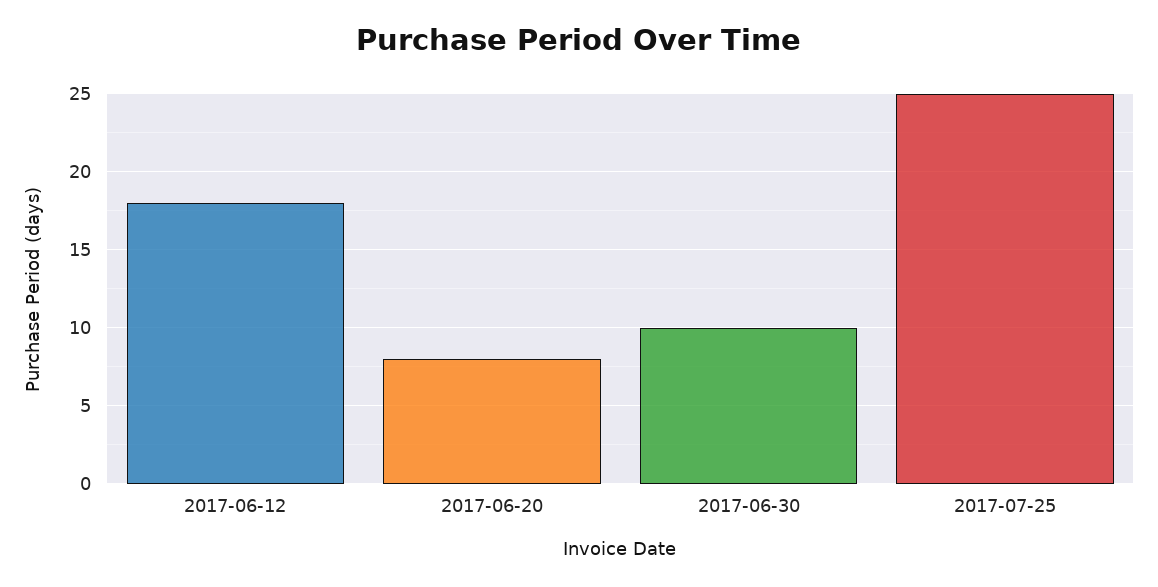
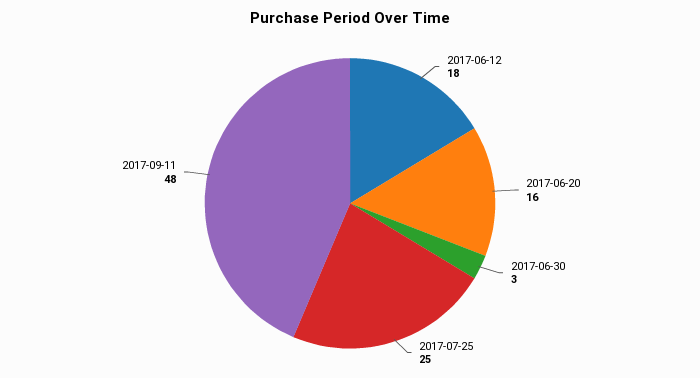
2017-06-20: 8 -> 16
2017-06-30: 10 -> 3
2017-09-11: none -> 48

